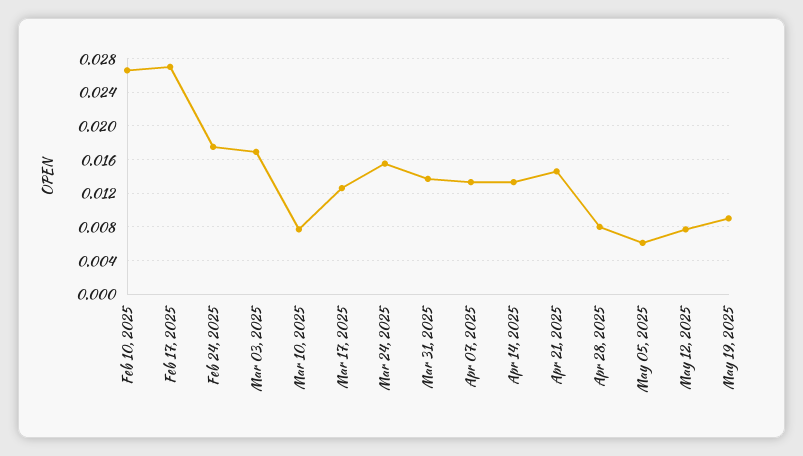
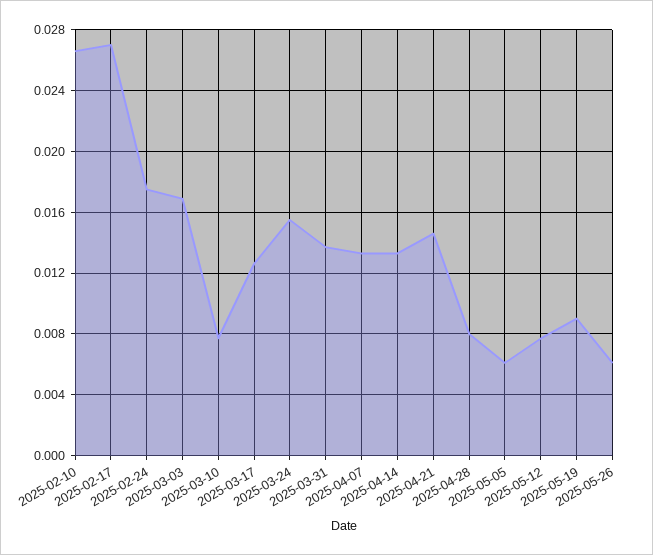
2025-05-26: none -> 0.006

